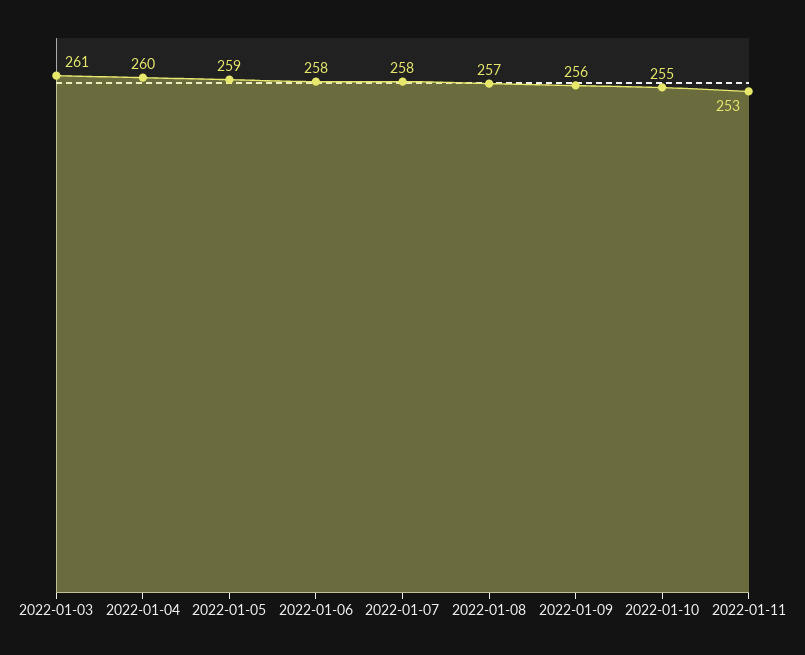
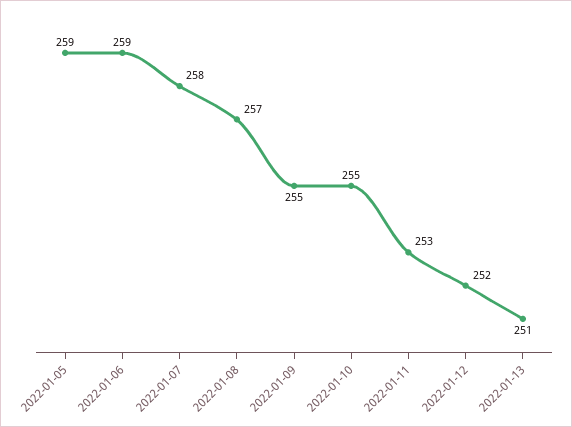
2022-01-03: 261 -> none
2022-01-04: 260 -> none
2022-01-06: 258 -> 259
2022-01-09: 256 -> 255
2022-01-12: none -> 252
2022-01-13: none -> 251

